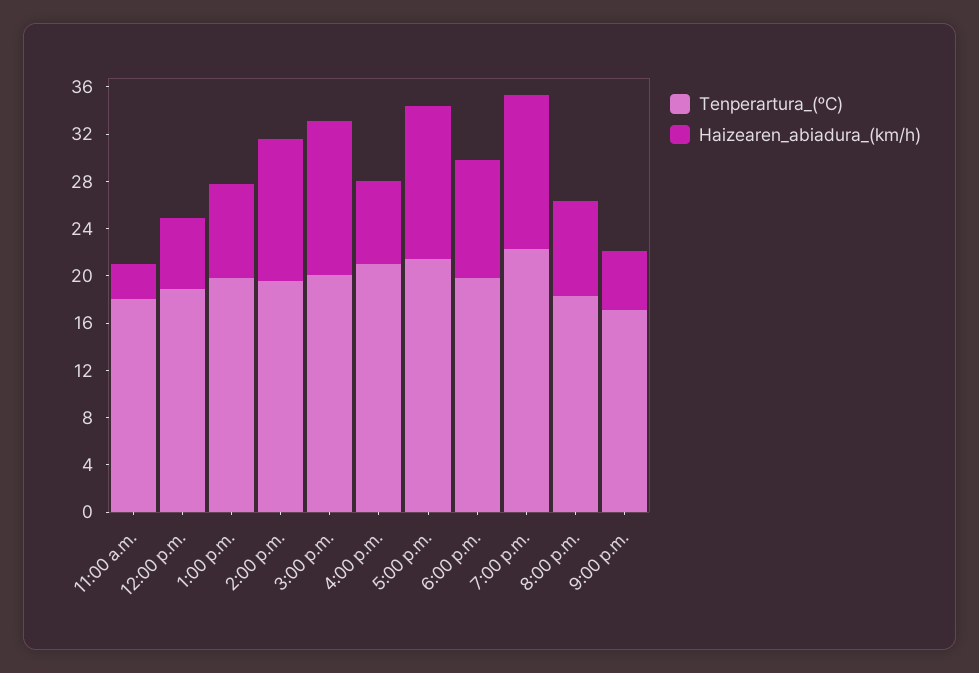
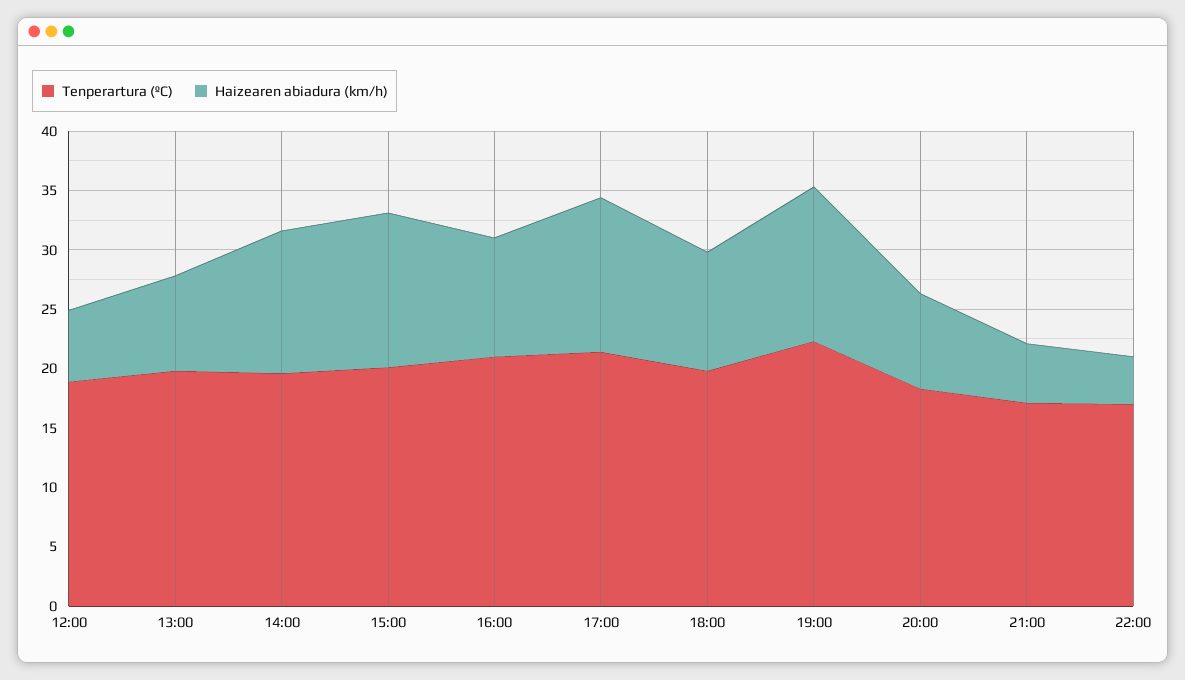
Tenperartura_(ºC), 11:00 a.m.: 18 -> none
Haizearen_abiadura_(km/h), 11:00 a.m.: 3 -> none
Haizearen_abiadura_(km/h), 4:00 p.m.: 7 -> 10
Tenperartura_(ºC), 22:00: none -> 17
Haizearen_abiadura_(km/h), 22:00: none -> 4

